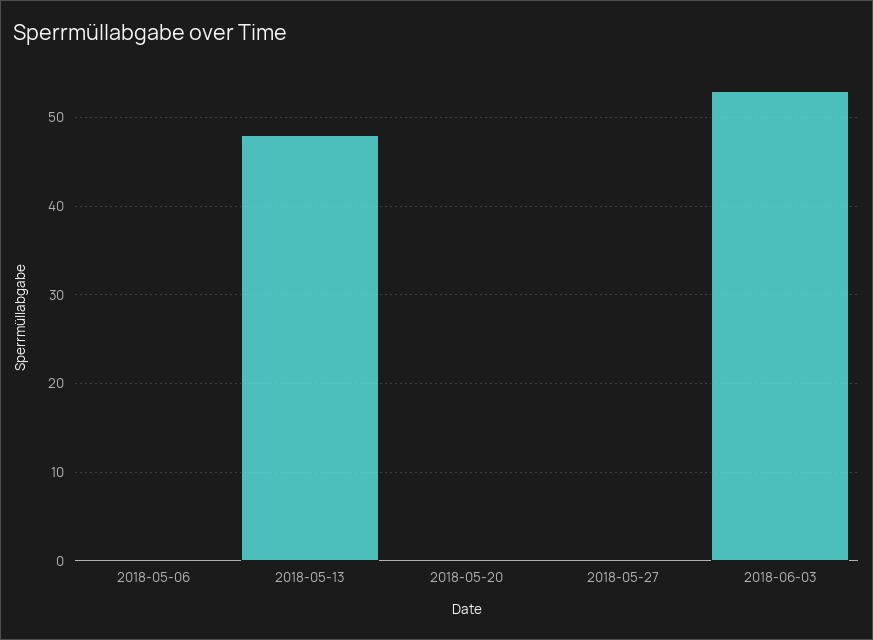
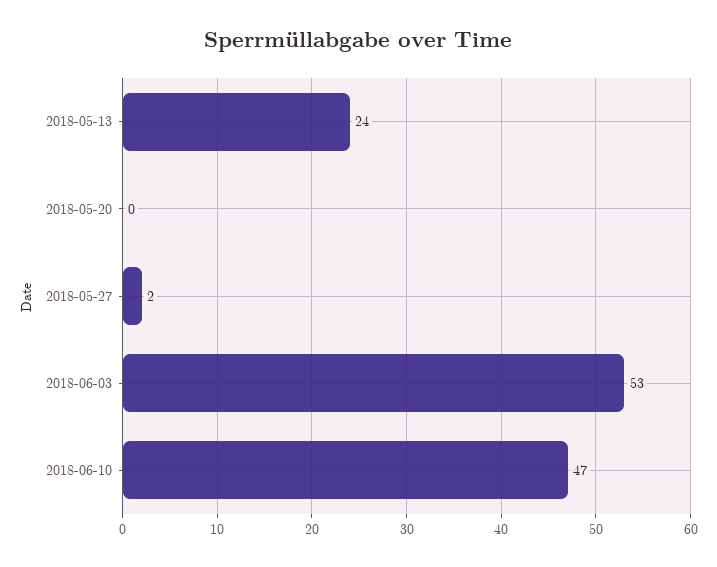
2018-05-06: 0 -> none
2018-05-13: 48 -> 24
2018-05-27: 0 -> 2
2018-06-10: none -> 47

